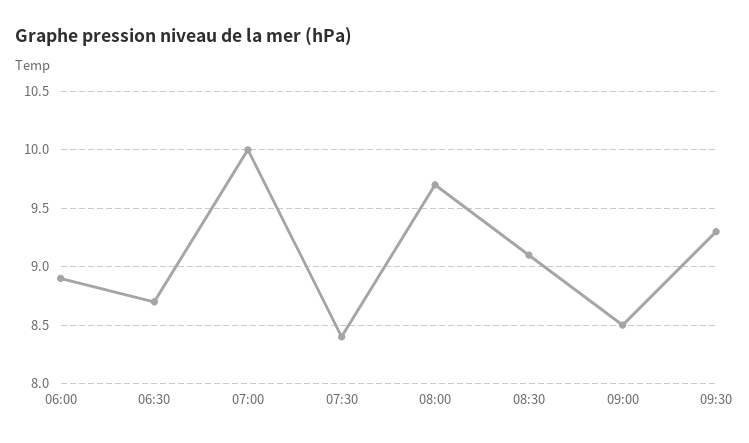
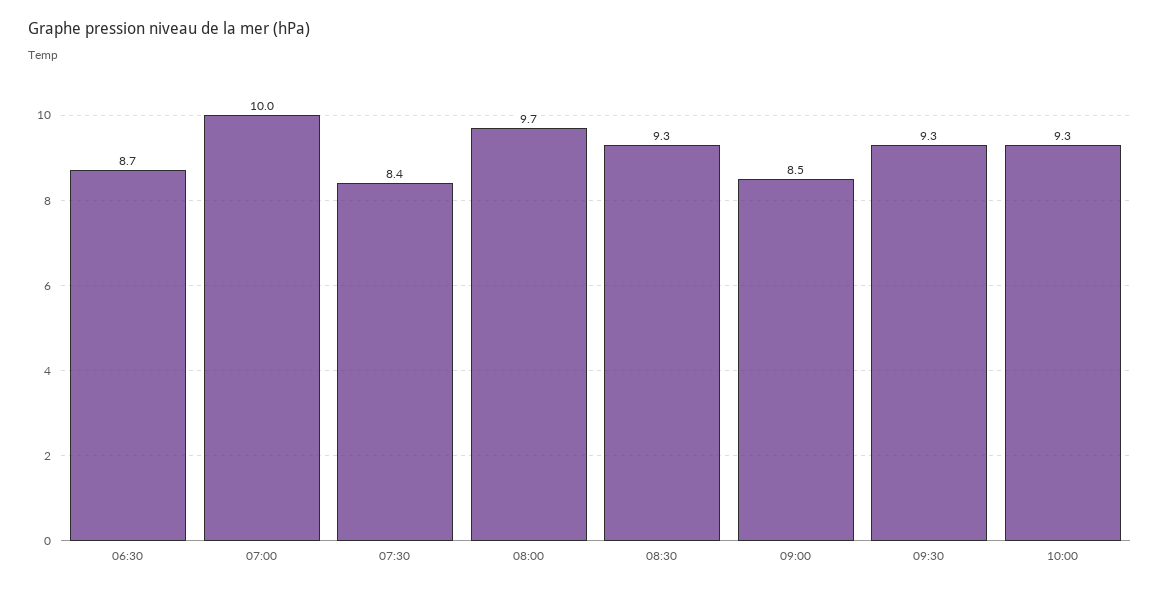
06:00: 8.9 -> none
08:30: 9.1 -> 9.3
10:00: none -> 9.3

